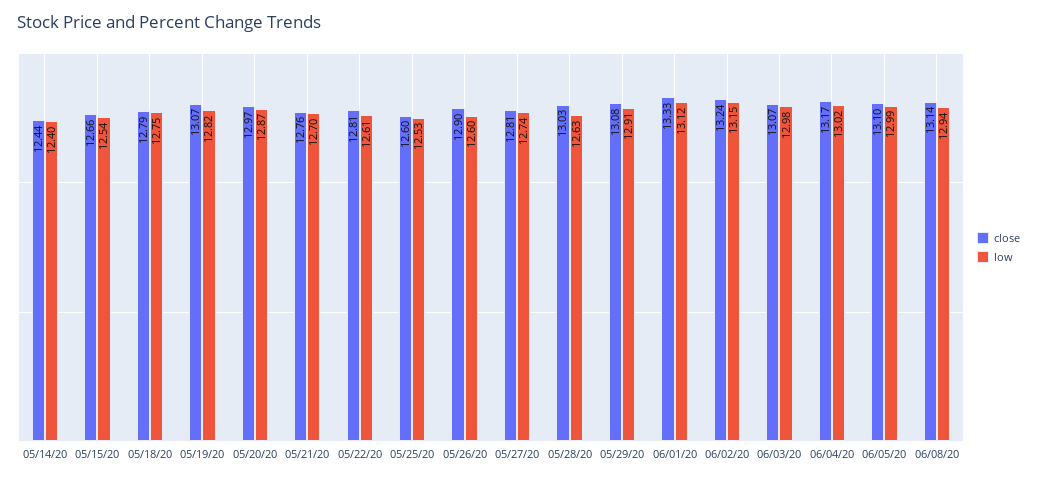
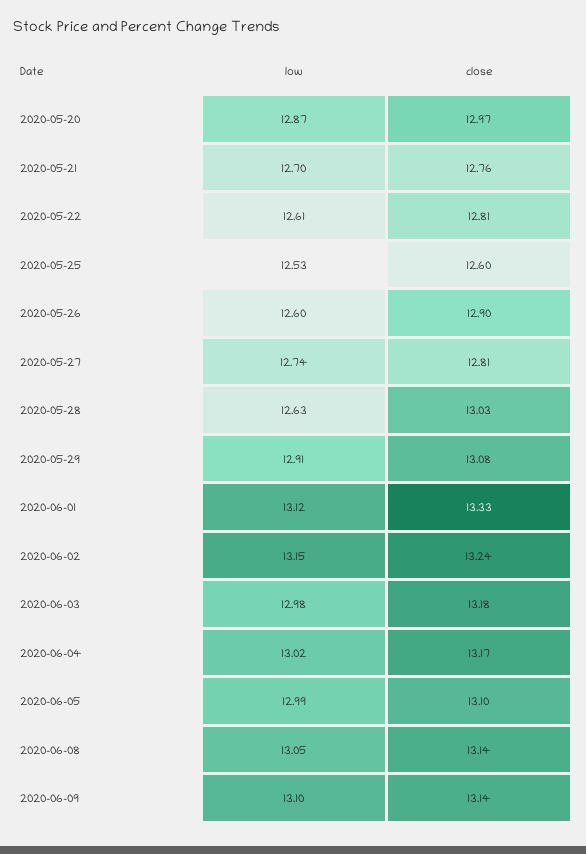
close, 05/14/20: 12.44 -> none
low, 05/14/20: 12.4 -> none
close, 05/15/20: 12.66 -> none
low, 05/15/20: 12.54 -> none
close, 05/18/20: 12.79 -> none
low, 05/18/20: 12.75 -> none
close, 05/19/20: 13.07 -> none
low, 05/19/20: 12.82 -> none
close, 06/03/20: 13.07 -> 13.18
low, 06/08/20: 12.94 -> 13.05
low, 2020-06-09: none -> 13.1
close, 2020-06-09: none -> 13.14

